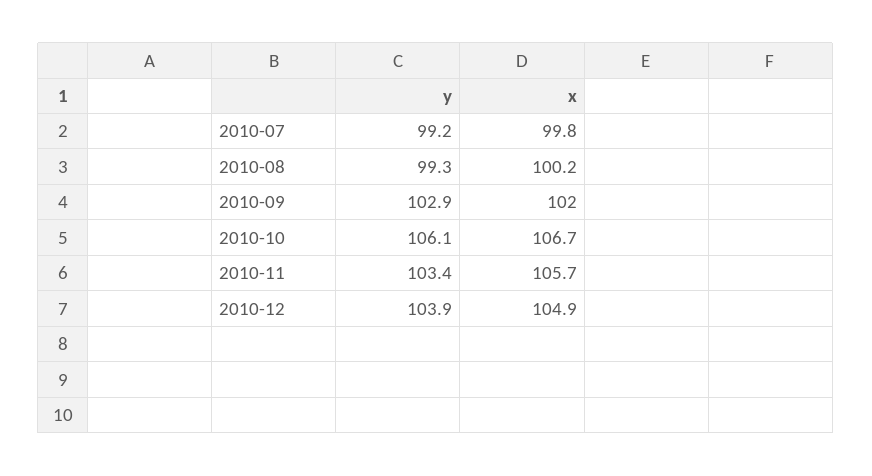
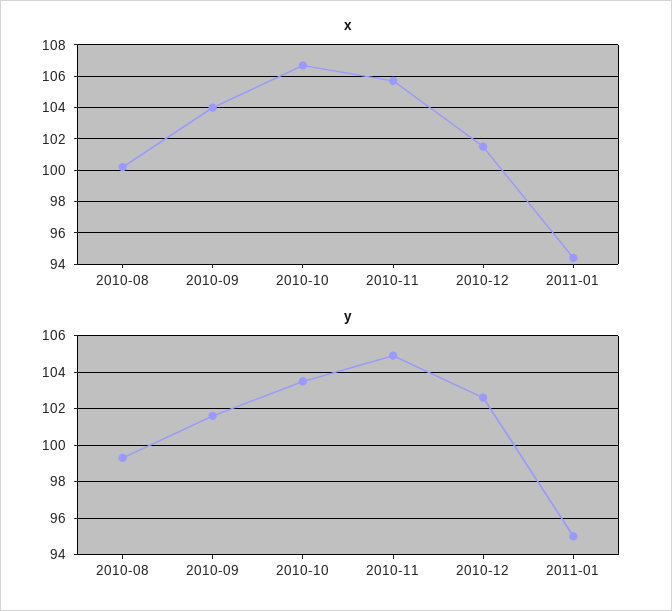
y, 2010-07: 99.2 -> none
x, 2010-07: 99.8 -> none
y, 2010-09: 102.9 -> 101.5
x, 2010-09: 102 -> 104
y, 2010-10: 106.1 -> 103.5
y, 2010-11: 103.4 -> 105
y, 2010-12: 103.9 -> 102.5
x, 2010-12: 104.9 -> 101.5
x, 2011-01: none -> 94.5
y, 2011-01: none -> 95

